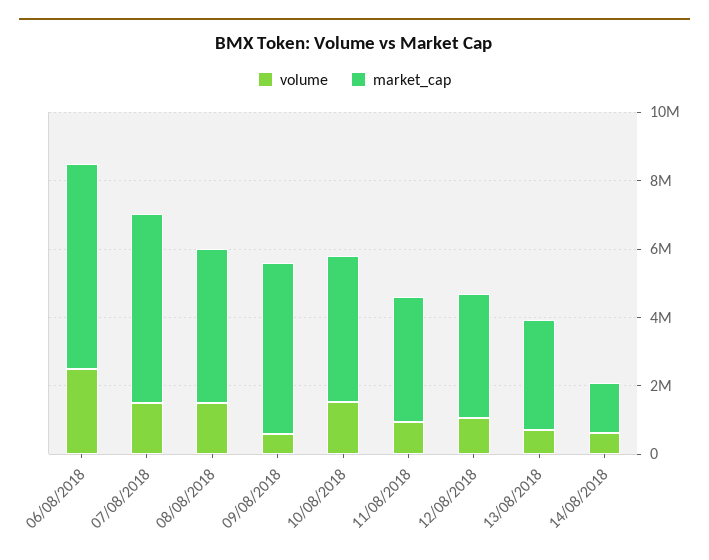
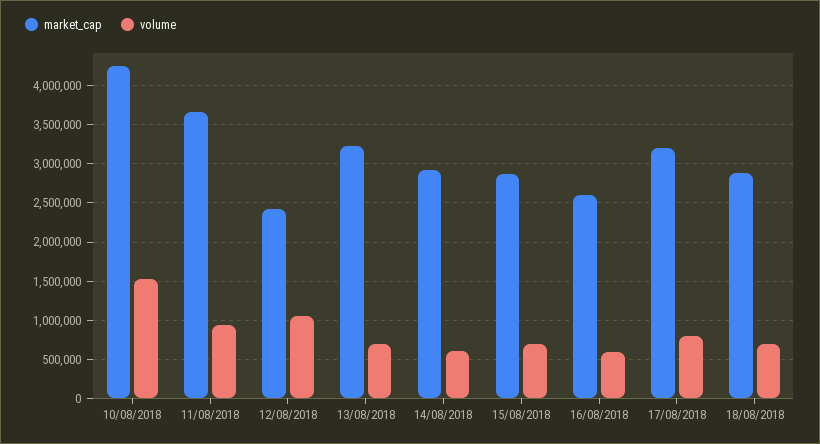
volume, 06/08/2018: 2500000 -> none
market_cap, 06/08/2018: 6000000 -> none
volume, 07/08/2018: 1500000 -> none
market_cap, 07/08/2018: 5500000 -> none
volume, 08/08/2018: 1500000 -> none
market_cap, 08/08/2018: 4500000 -> none
volume, 09/08/2018: 500000 -> none
market_cap, 09/08/2018: 5000000 -> none
market_cap, 12/08/2018: 3500000 -> 2400000
market_cap, 14/08/2018: 1500000 -> 2900000
market_cap, 15/08/2018: none -> 2900000
volume, 15/08/2018: none -> 700000
market_cap, 16/08/2018: none -> 2600000
volume, 16/08/2018: none -> 600000
market_cap, 17/08/2018: none -> 3200000
volume, 17/08/2018: none -> 800000
market_cap, 18/08/2018: none -> 2900000
volume, 18/08/2018: none -> 700000

